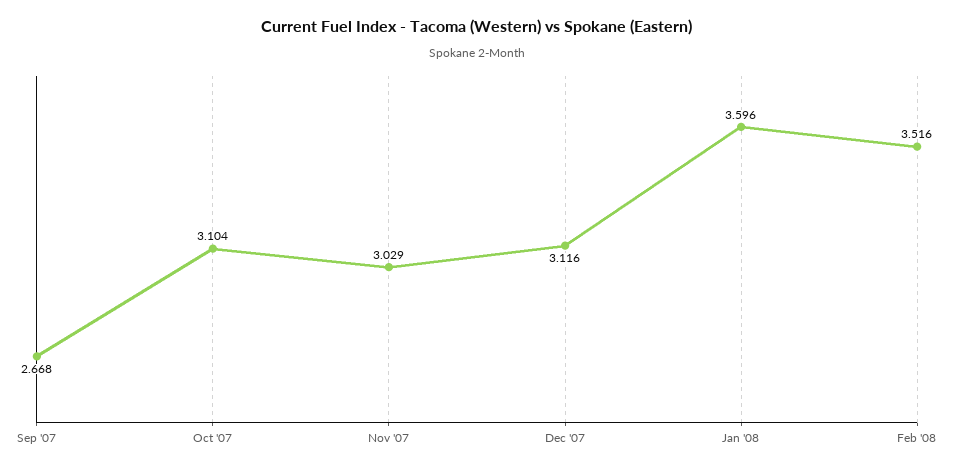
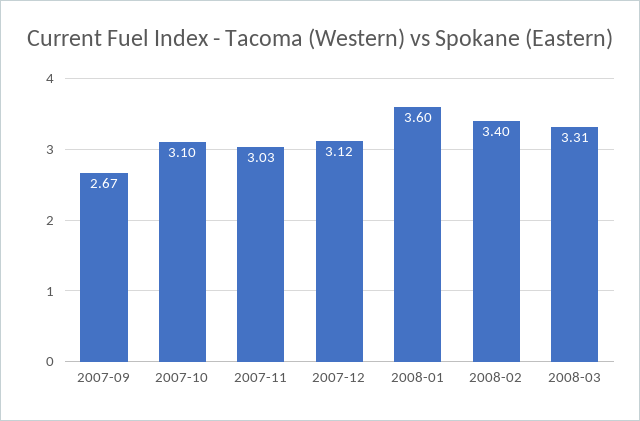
Feb '08: 3.516 -> 3.4
2008-03: none -> 3.31

